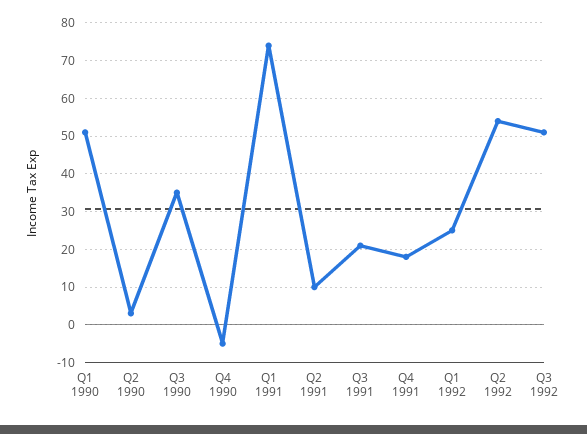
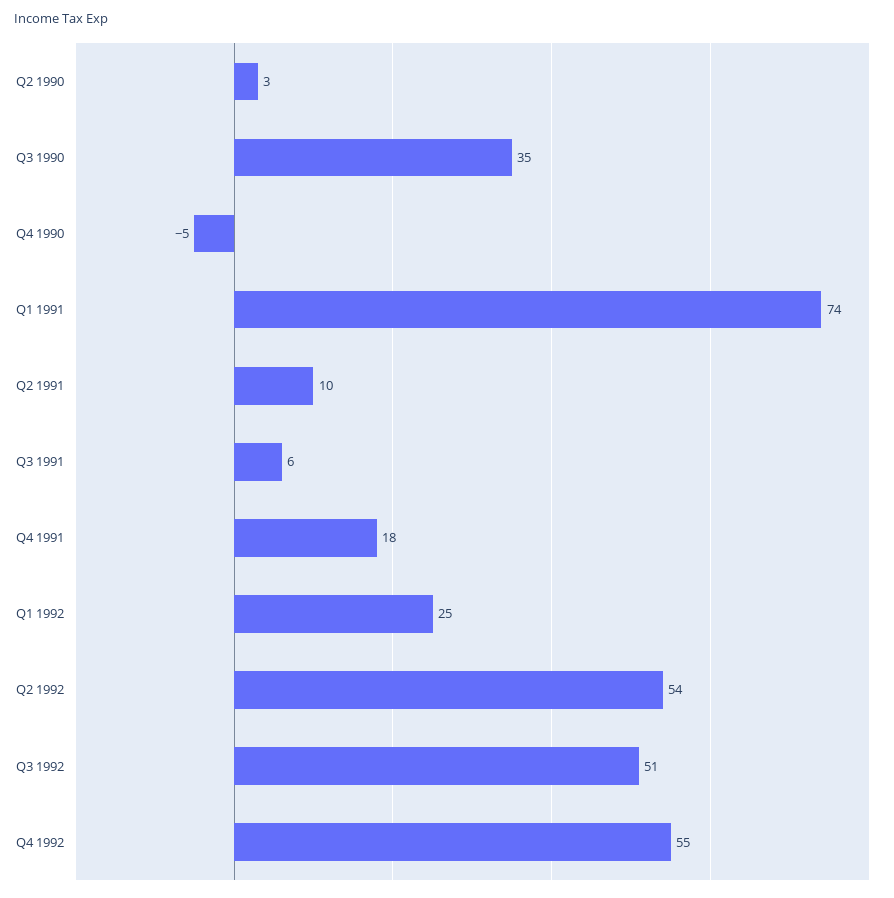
Q1 1990: 50 -> none
Q3 1991: 20 -> 6
Q4 1992: none -> 55

